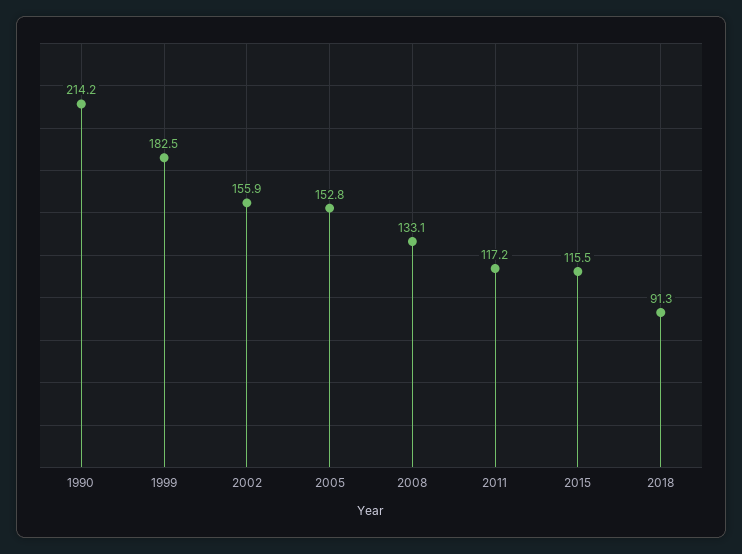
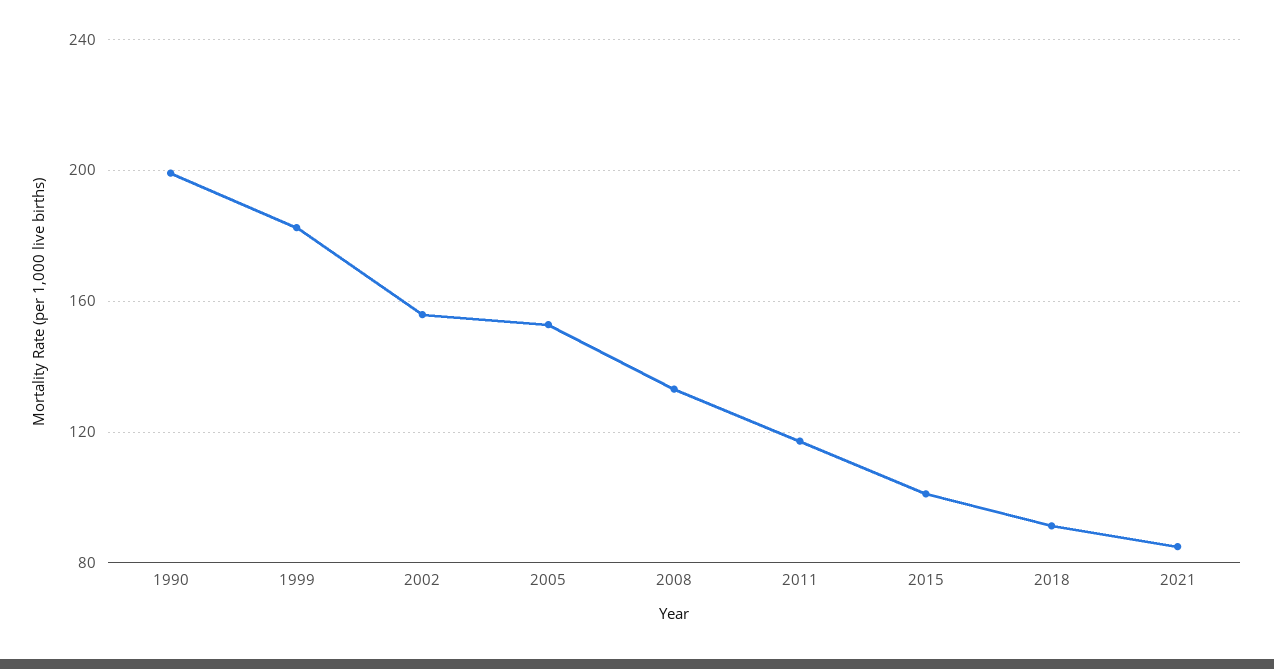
1990: 214.2 -> 200
2015: 115.5 -> 100
2021: none -> 85

